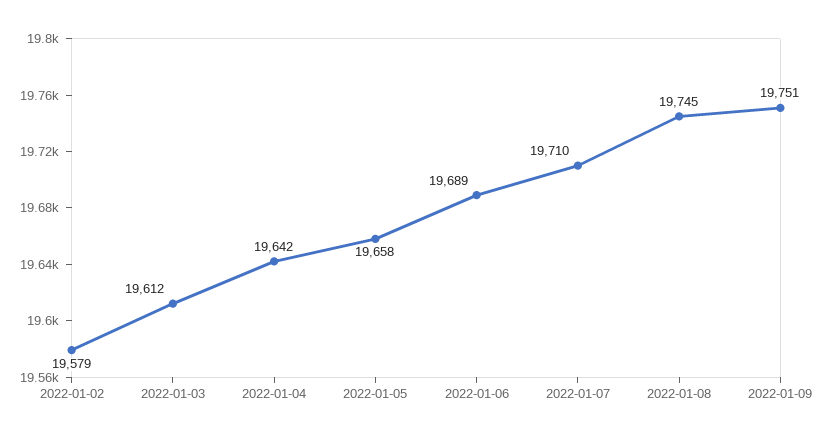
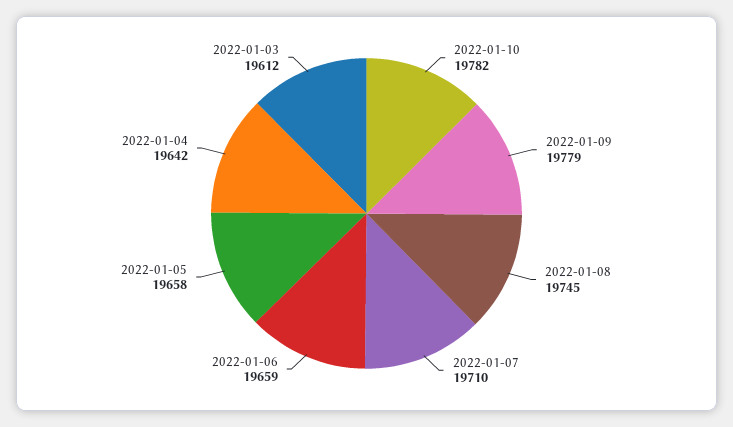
2022-01-02: 19579 -> none
2022-01-06: 19689 -> 19659
2022-01-09: 19751 -> 19779
2022-01-10: none -> 19782

